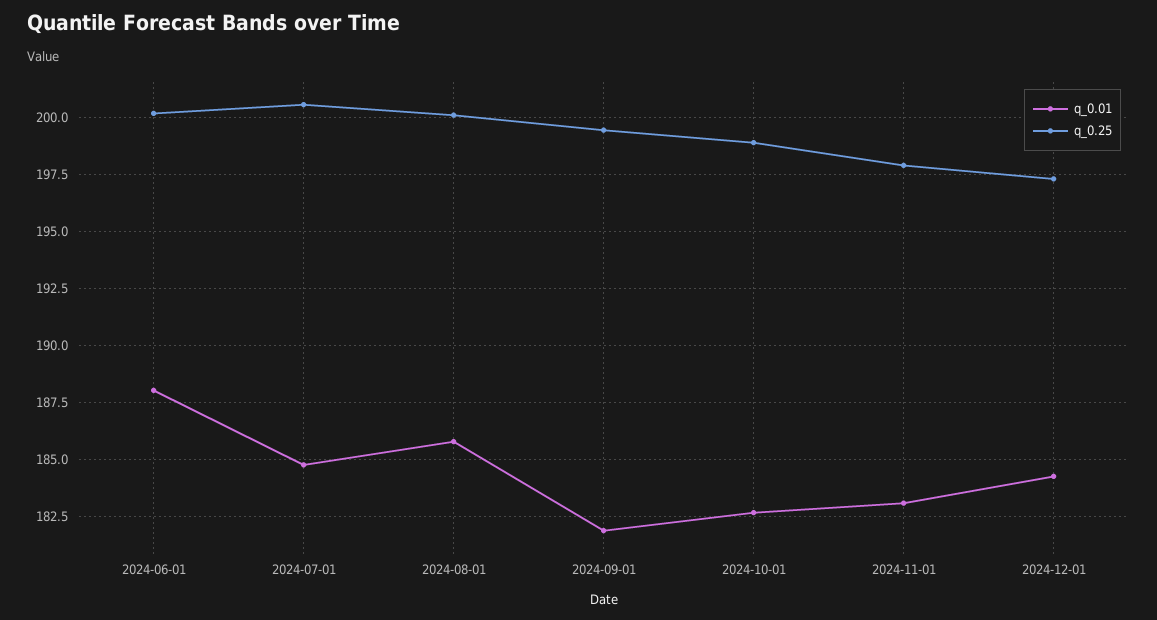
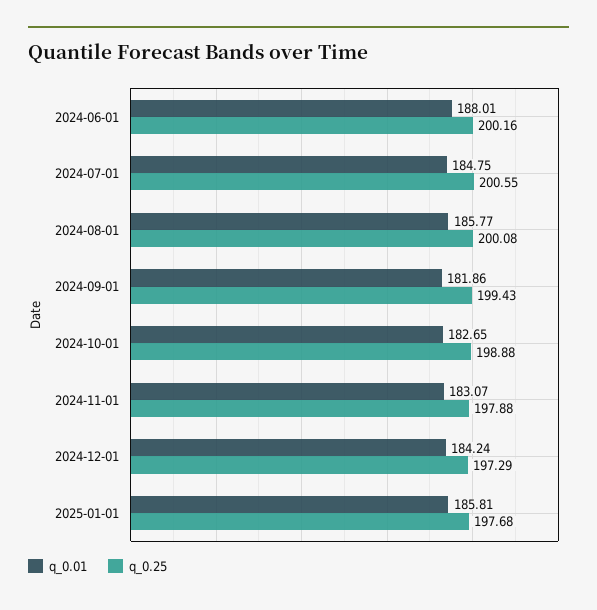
q_0.01, 2025-01-01: none -> 185.81
q_0.25, 2025-01-01: none -> 197.68

